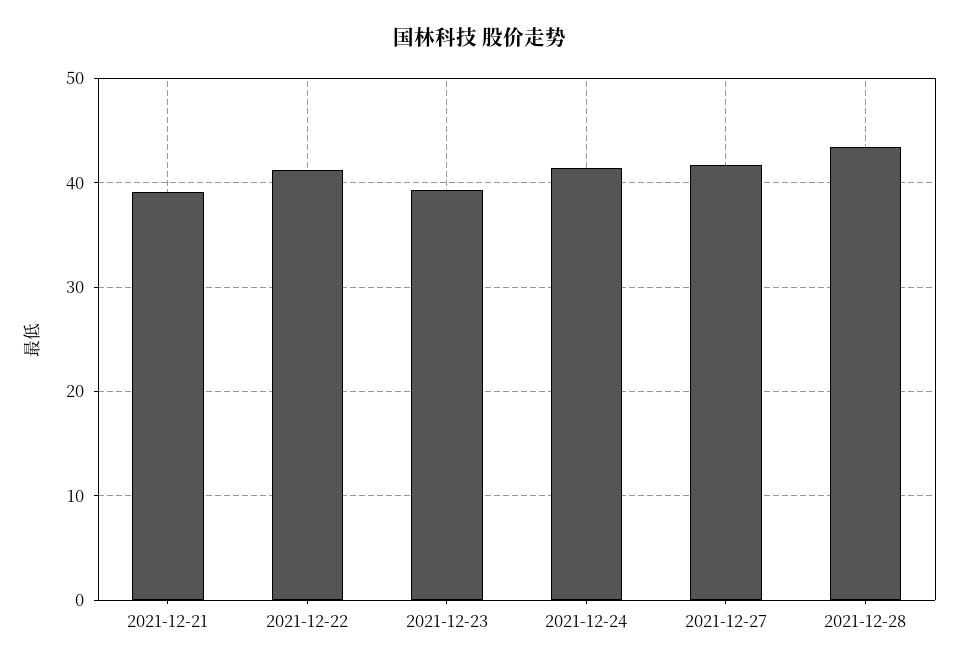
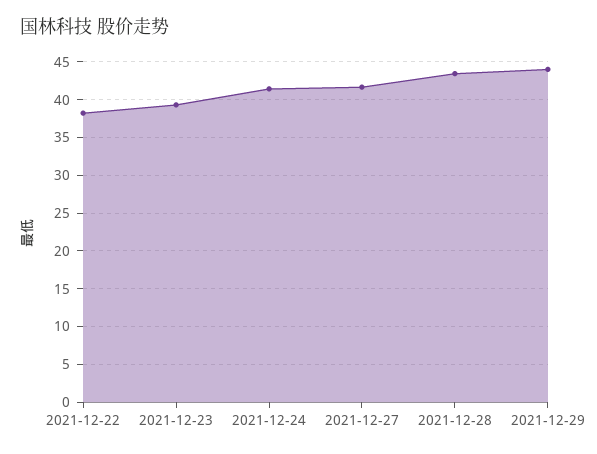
2021-12-21: 39 -> none
2021-12-22: 41 -> 38
2021-12-29: none -> 44

